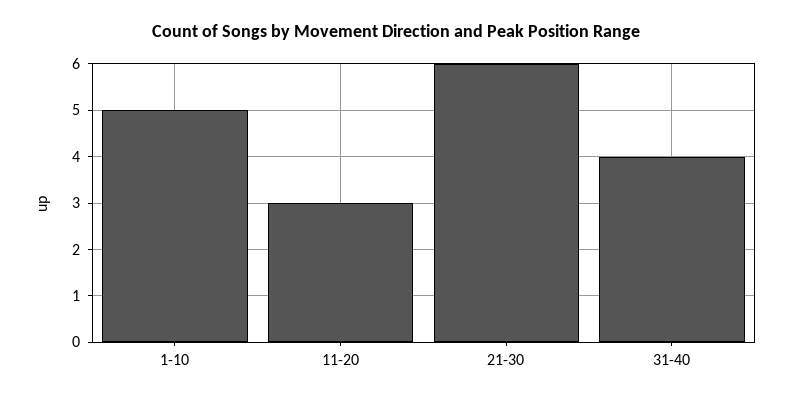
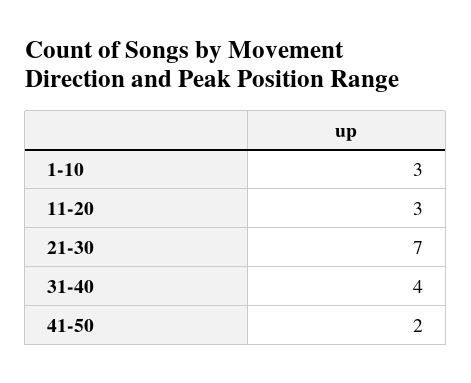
1-10: 5 -> 3
21-30: 6 -> 7
41-50: none -> 2

